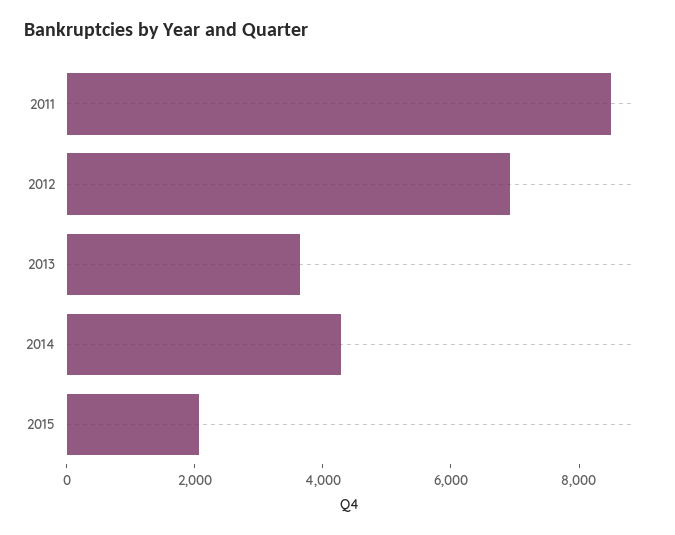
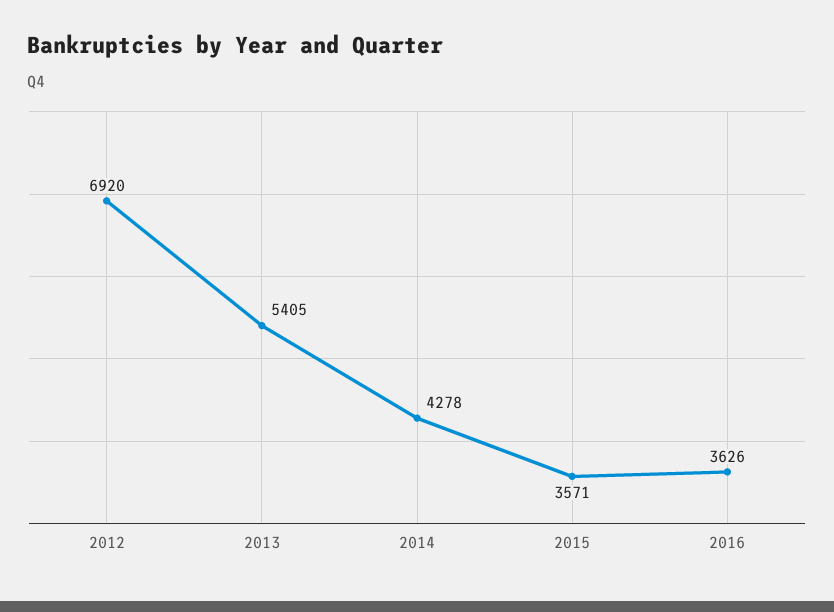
2011: 8500 -> none
2013: 3500 -> 5405
2015: 2000 -> 3571
2016: none -> 3626

